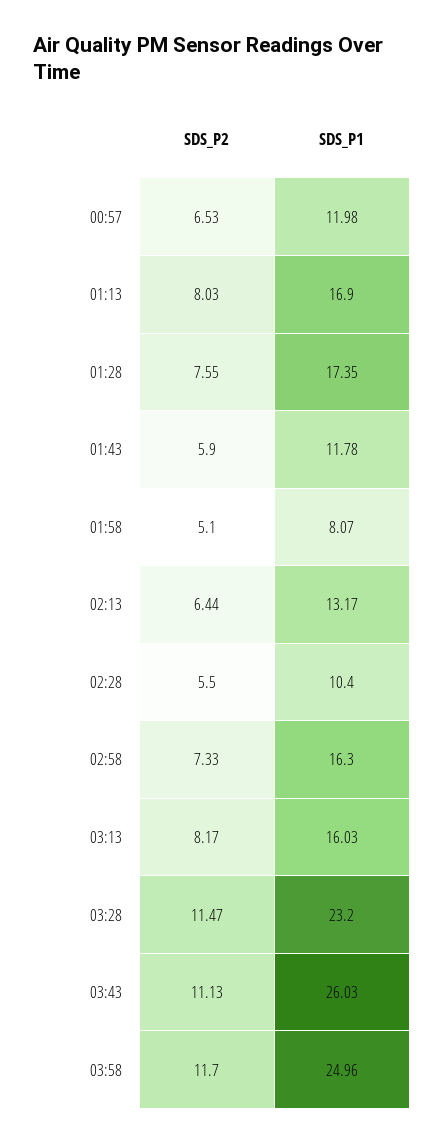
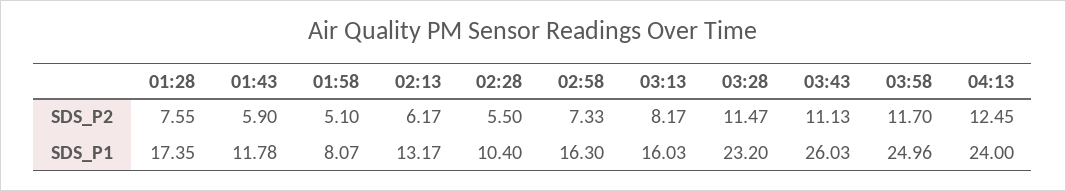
SDS_P2, 00:57: 6.53 -> none
SDS_P1, 00:57: 11.98 -> none
SDS_P2, 01:13: 8.03 -> none
SDS_P1, 01:13: 16.9 -> none
SDS_P2, 02:13: 6.44 -> 6.17
SDS_P2, 04:13: none -> 12.45
SDS_P1, 04:13: none -> 24

